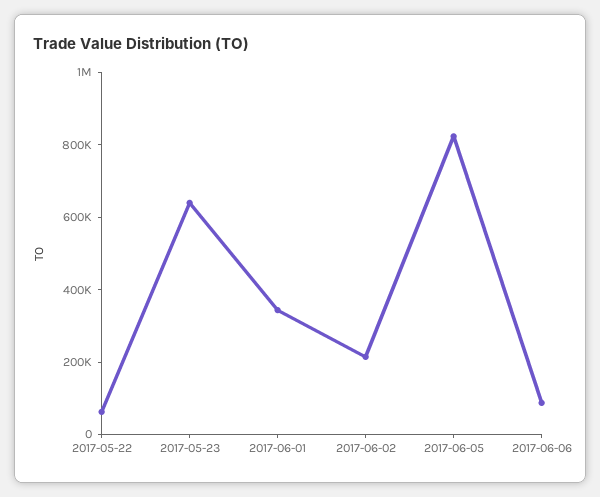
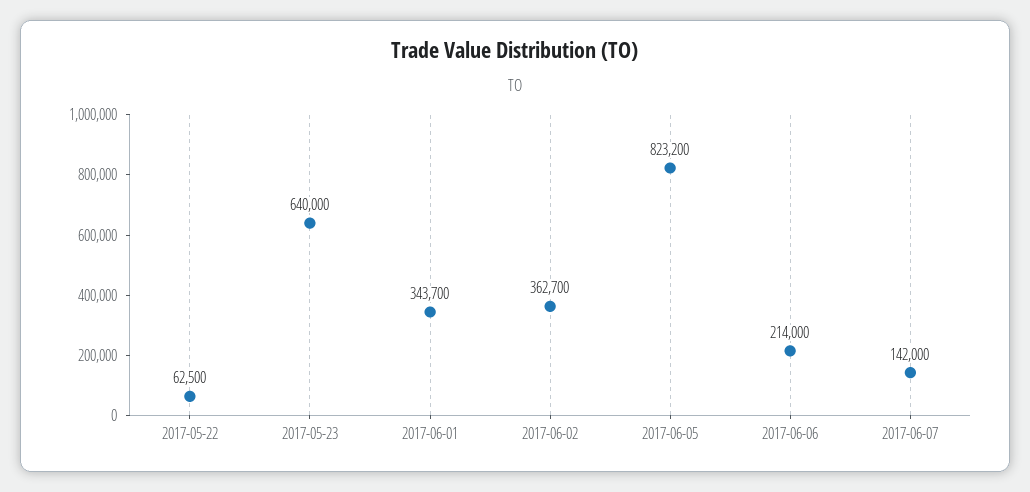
2017-06-02: 200000 -> 362700
2017-06-06: 100000 -> 214000
2017-06-07: none -> 142000

